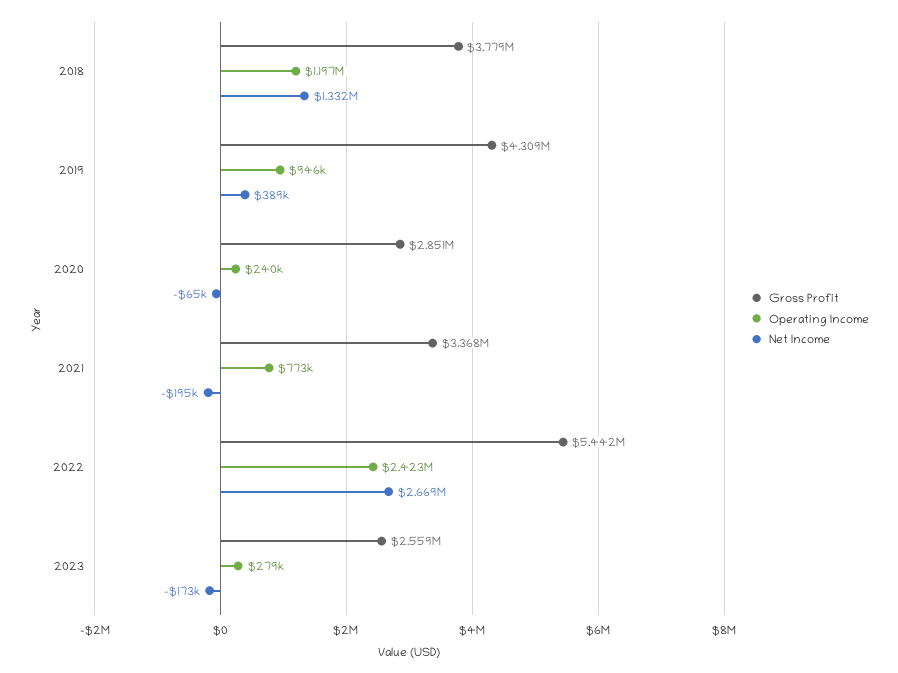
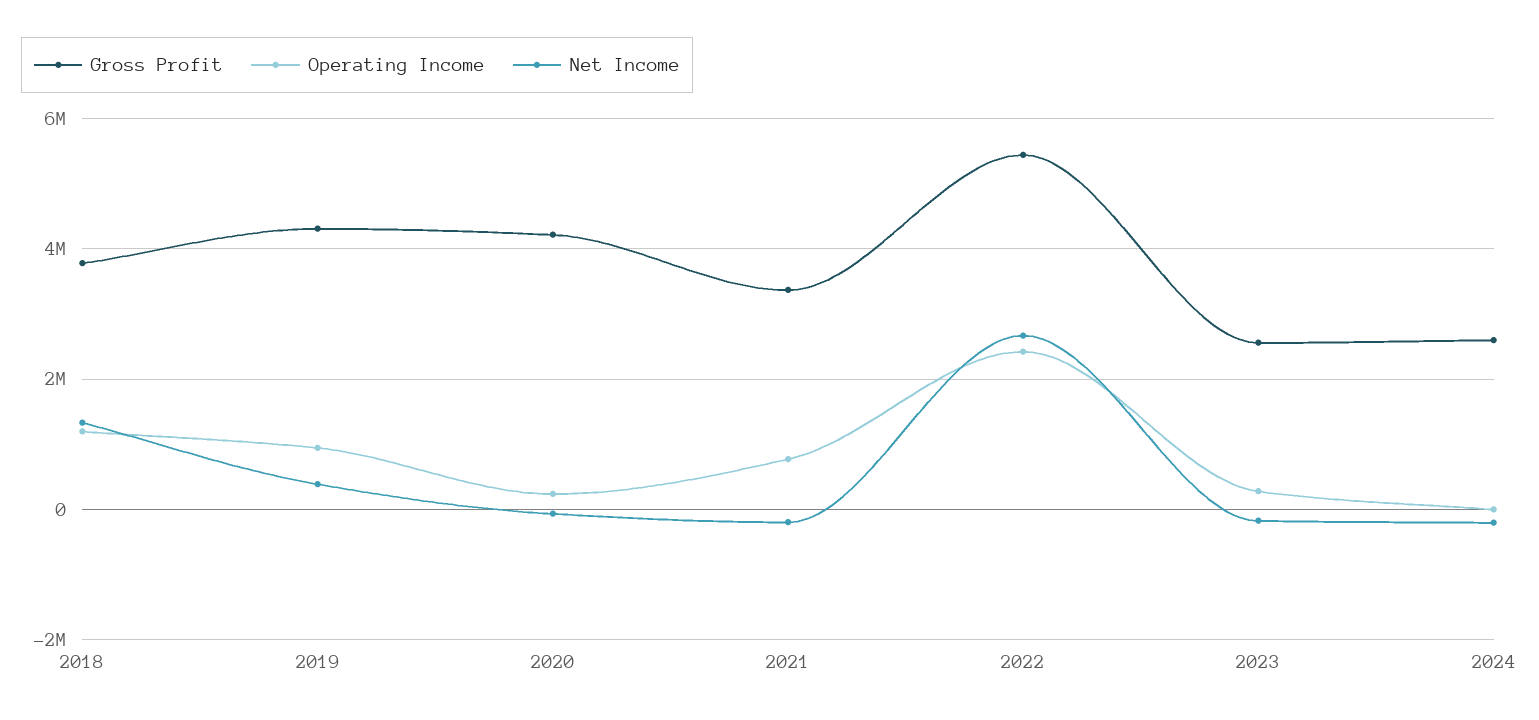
Gross Profit, 2020: 2851000 -> 4200000
Gross Profit, 2024: none -> 2600000
Operating Income, 2024: none -> 0
Net Income, 2024: none -> -200000

